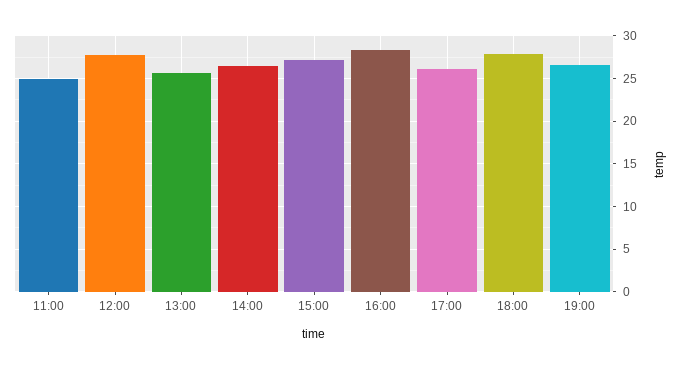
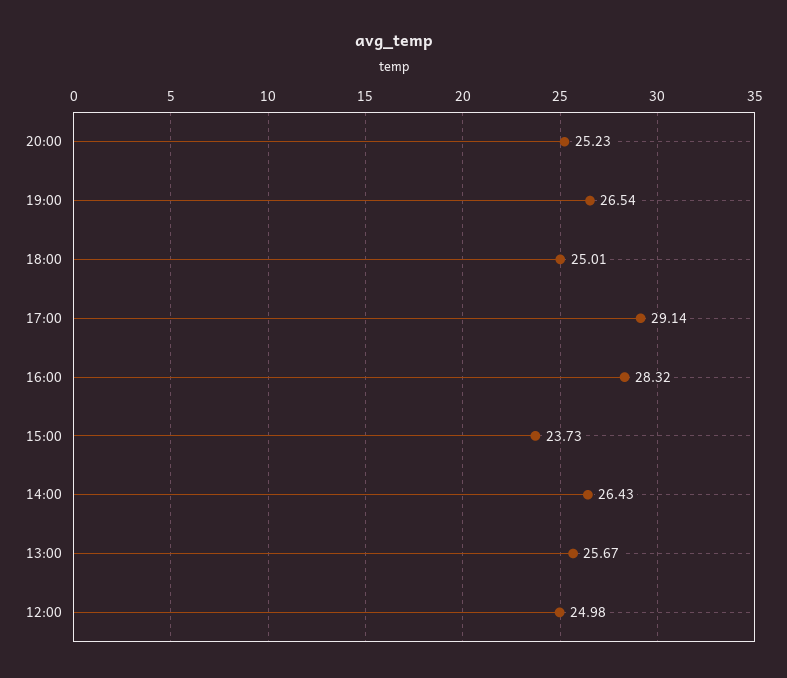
11:00: 25 -> none
12:00: 28 -> 24.98
15:00: 27 -> 23.73
17:00: 26 -> 29.14
18:00: 28 -> 25.01
20:00: none -> 25.23

